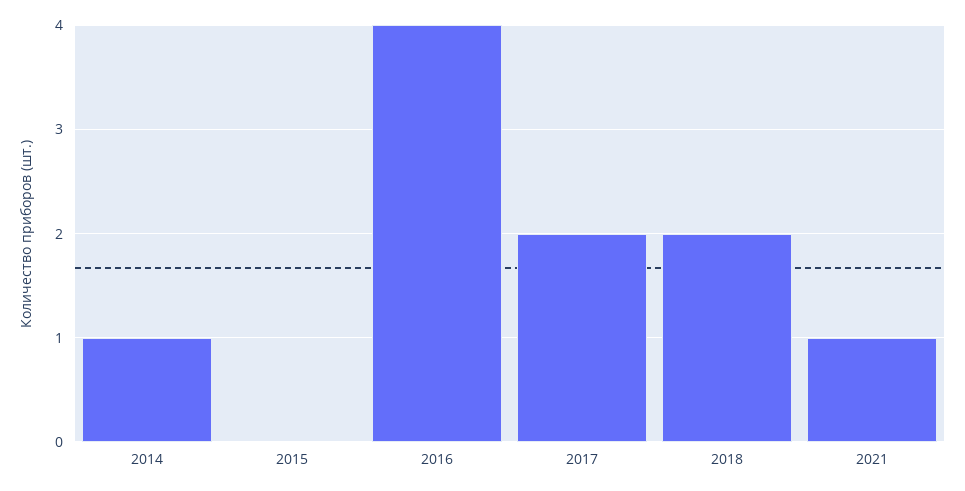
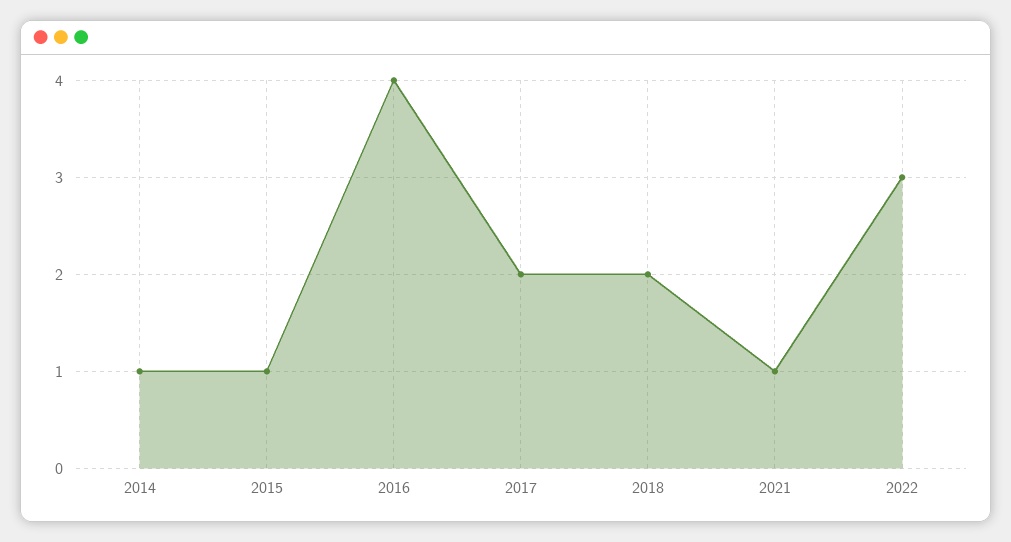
2015: 0 -> 1
2022: none -> 3

